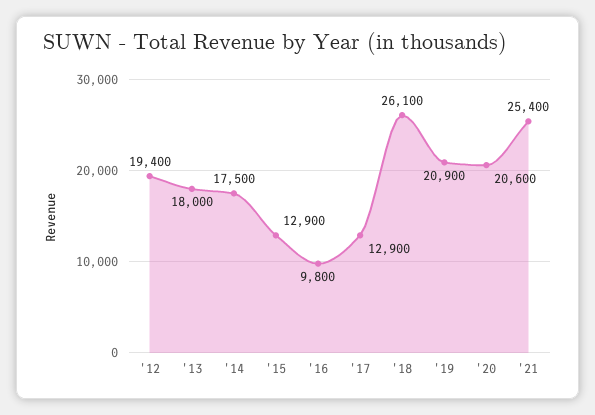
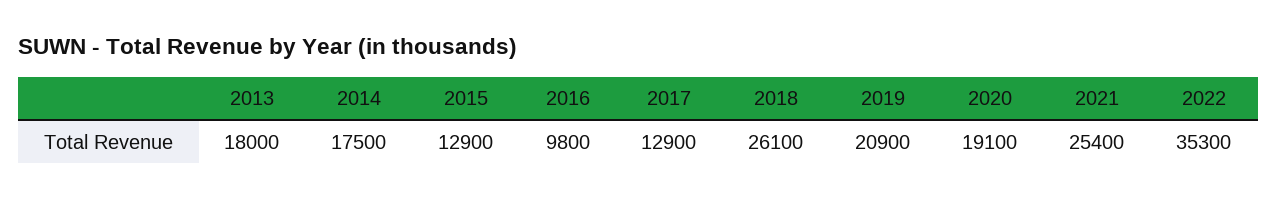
'12: 19400 -> none
'20: 20600 -> 19100
2022: none -> 35300

